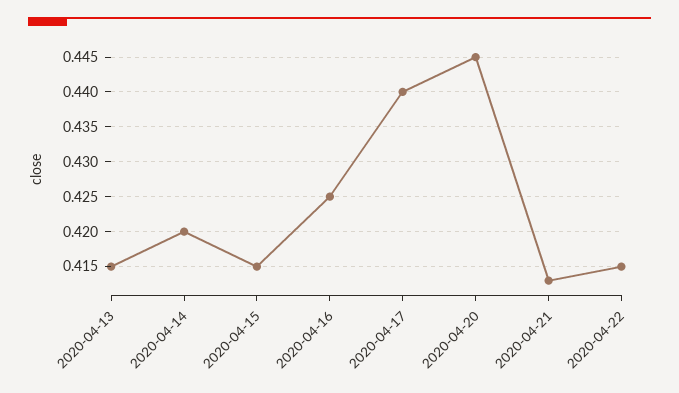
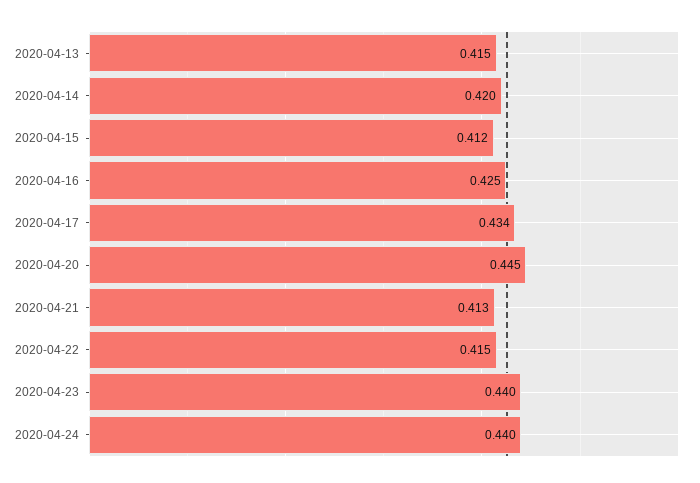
2020-04-15: 0.415 -> 0.412
2020-04-17: 0.44 -> 0.434
2020-04-23: none -> 0.44
2020-04-24: none -> 0.44

